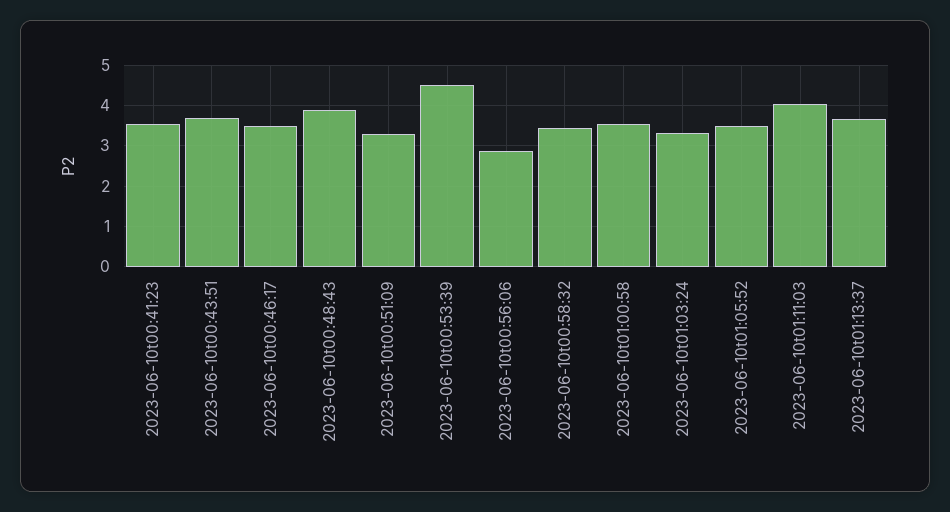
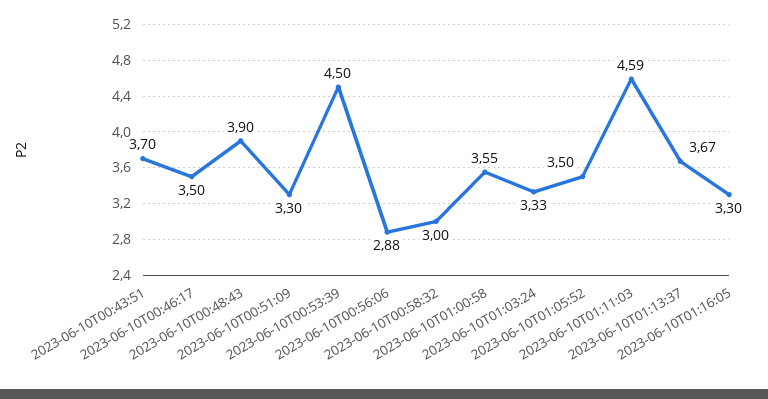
2023-06-10t00:41:23: 3.6 -> none
2023-06-10t00:58:32: 3.4 -> 3
2023-06-10t01:11:03: 4 -> 4.59
2023-06-10T01:16:05: none -> 3.3

